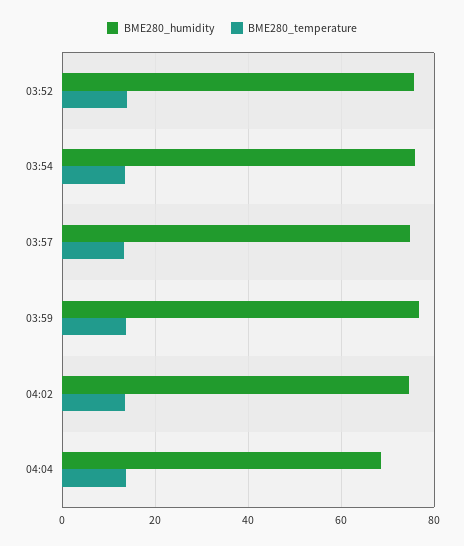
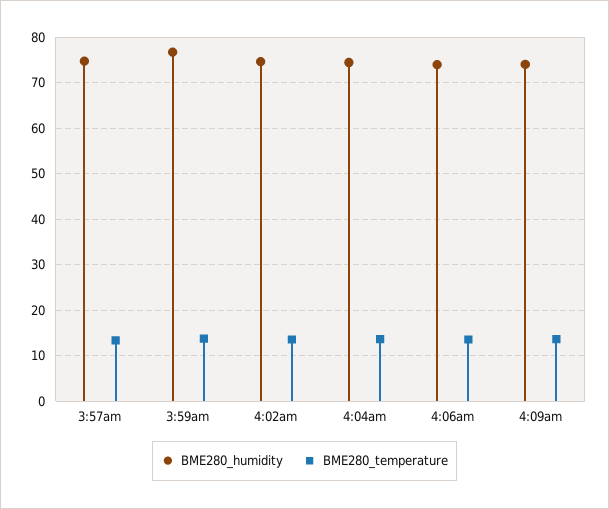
BME280_humidity, 03:52: 76 -> none
BME280_temperature, 03:52: 14 -> none
BME280_humidity, 03:54: 76 -> none
BME280_temperature, 03:54: 14 -> none
BME280_humidity, 04:04: 68 -> 74
BME280_humidity, 4:06am: none -> 74
BME280_temperature, 4:06am: none -> 14
BME280_humidity, 4:09am: none -> 74
BME280_temperature, 4:09am: none -> 14

